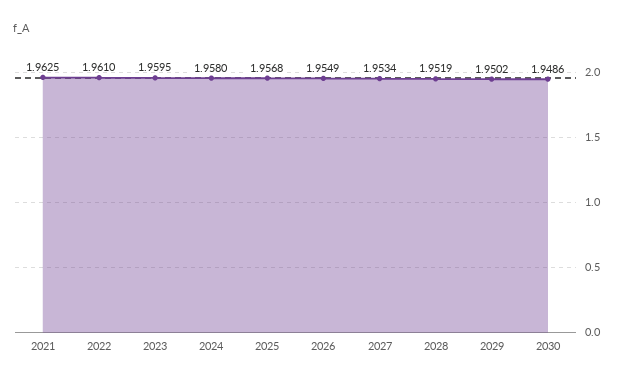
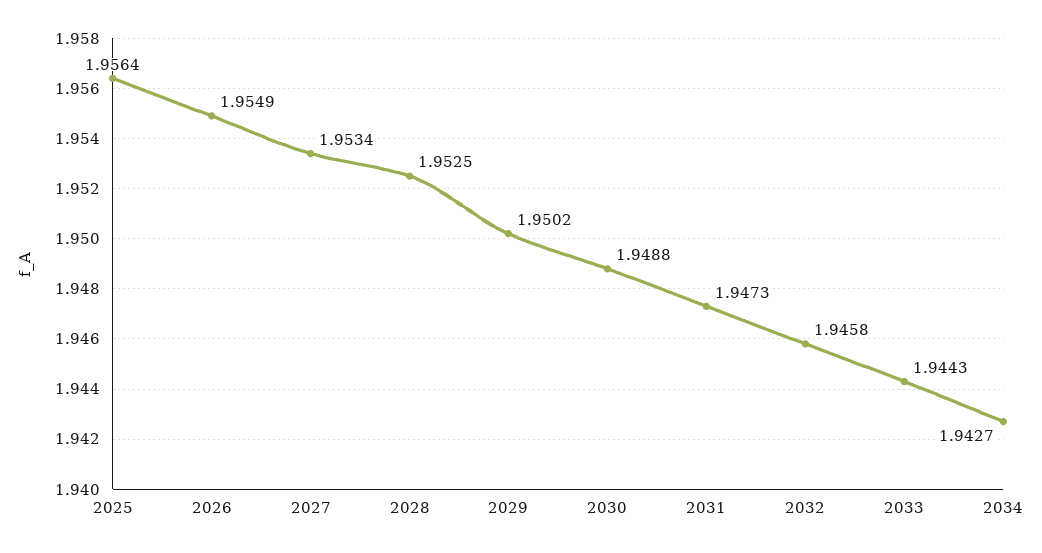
2021: 1.9625 -> none
2022: 1.961 -> none
2023: 1.9595 -> none
2024: 1.958 -> none
2025: 1.9568 -> 1.9564
2028: 1.9519 -> 1.9525
2030: 1.9486 -> 1.9488
2031: none -> 1.9473
2032: none -> 1.9458
2033: none -> 1.9443
2034: none -> 1.9427

